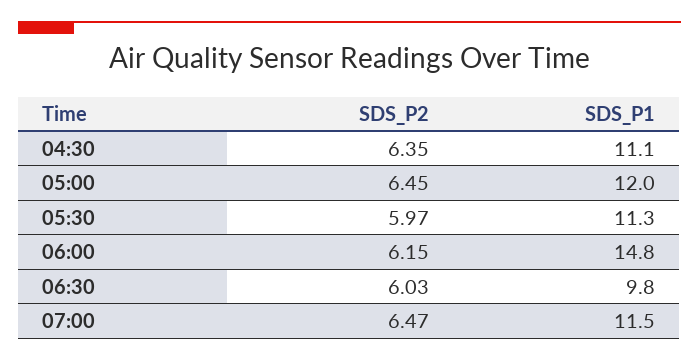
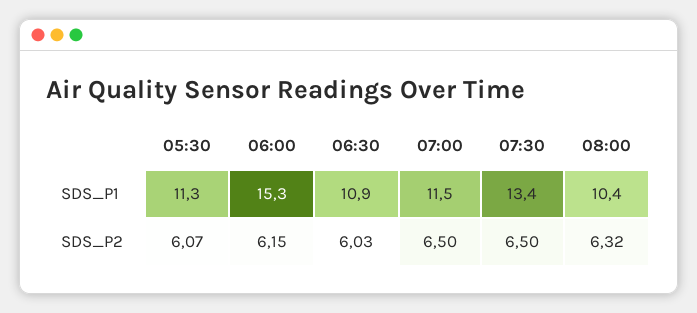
SDS_P2, 04:30: 6.35 -> none
SDS_P1, 04:30: 11.1 -> none
SDS_P2, 05:00: 6.45 -> none
SDS_P1, 05:00: 12 -> none
SDS_P2, 05:30: 5.97 -> 6.07
SDS_P1, 06:00: 14.8 -> 15.3
SDS_P1, 06:30: 9.8 -> 10.9
SDS_P2, 07:00: 6.47 -> 6.5
SDS_P1, 07:30: none -> 13.4
SDS_P1, 08:00: none -> 10.4
SDS_P2, 07:30: none -> 6.5
SDS_P2, 08:00: none -> 6.32

